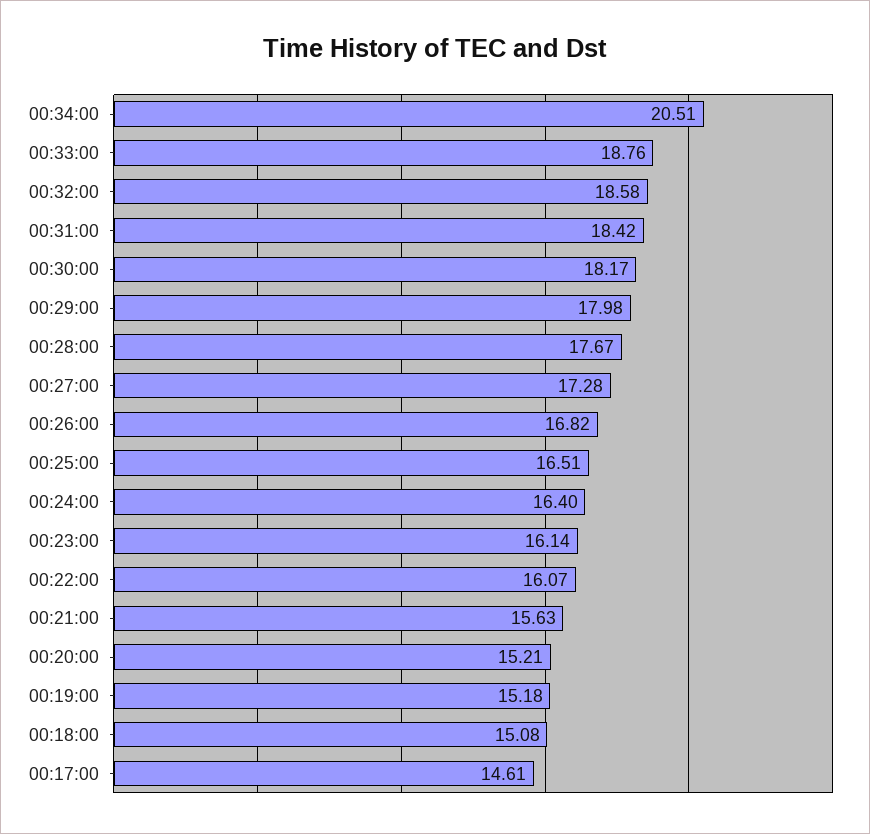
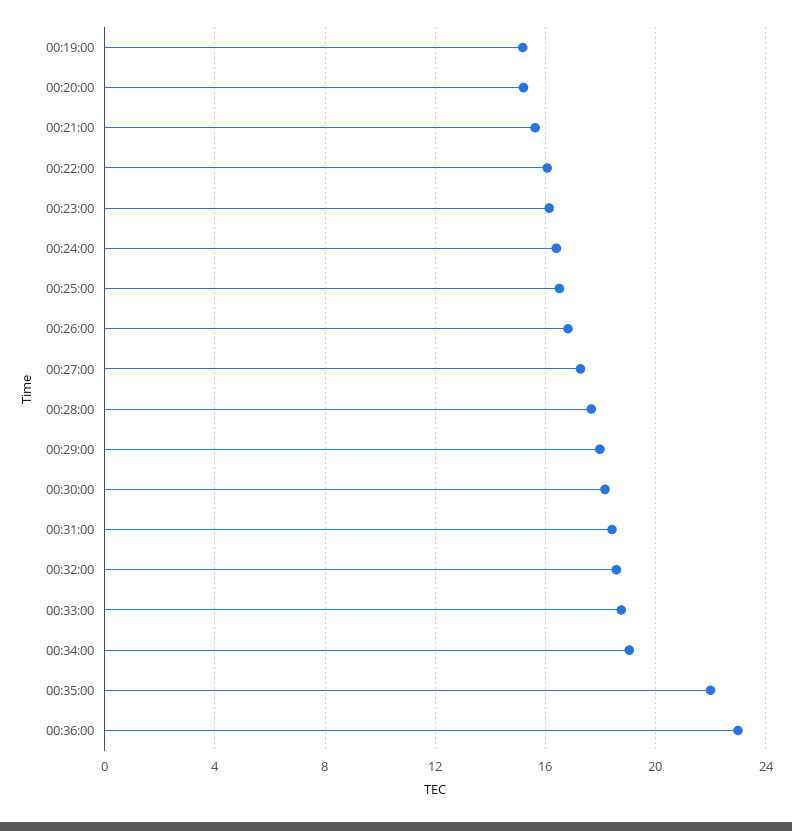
00:34:00: 20.51 -> 19
00:18:00: 15.08 -> none
00:17:00: 14.61 -> none
00:35:00: none -> 22
00:36:00: none -> 23

